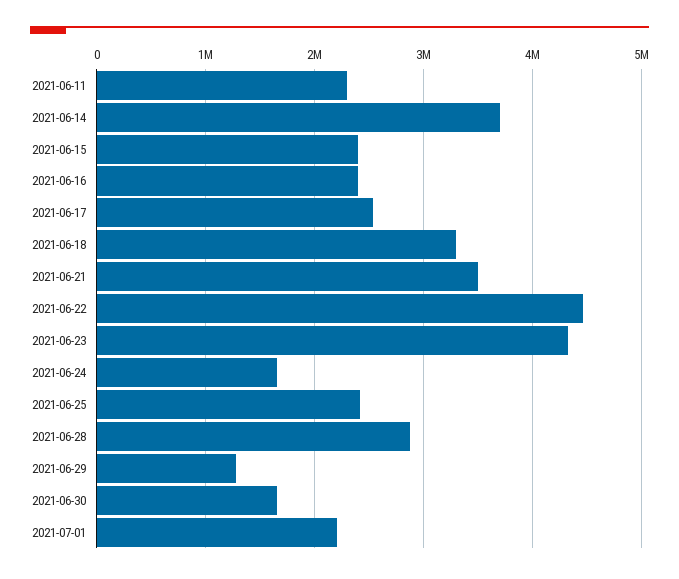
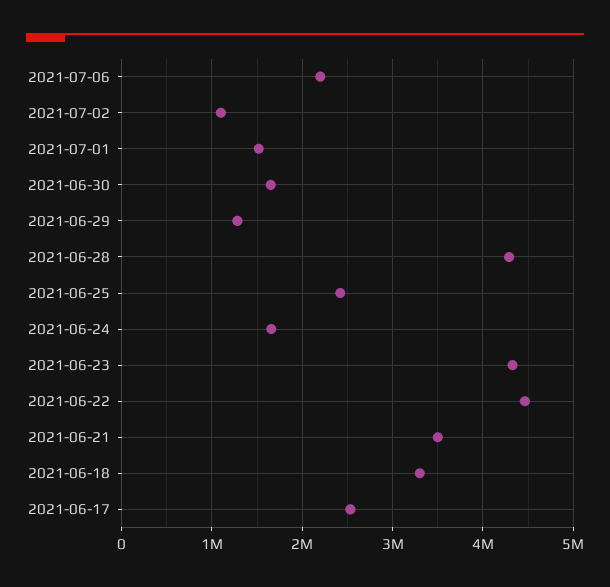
2021-06-11: 2300000 -> none
2021-06-14: 3700000 -> none
2021-06-15: 2400000 -> none
2021-06-16: 2400000 -> none
2021-06-28: 2900000 -> 4300000
2021-07-01: 2200000 -> 1500000
2021-07-06: none -> 2200000
2021-07-02: none -> 1100000

